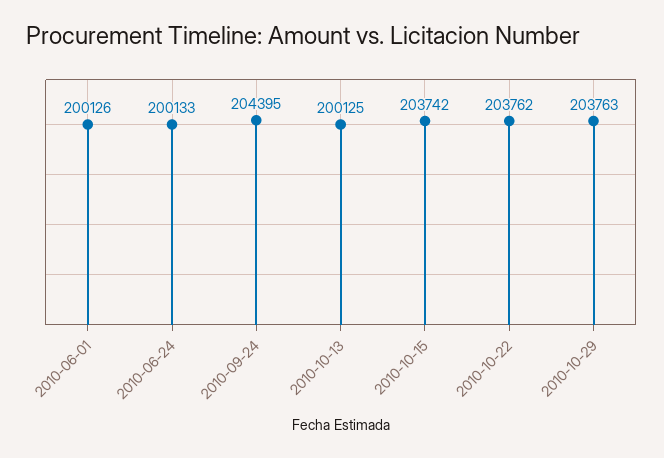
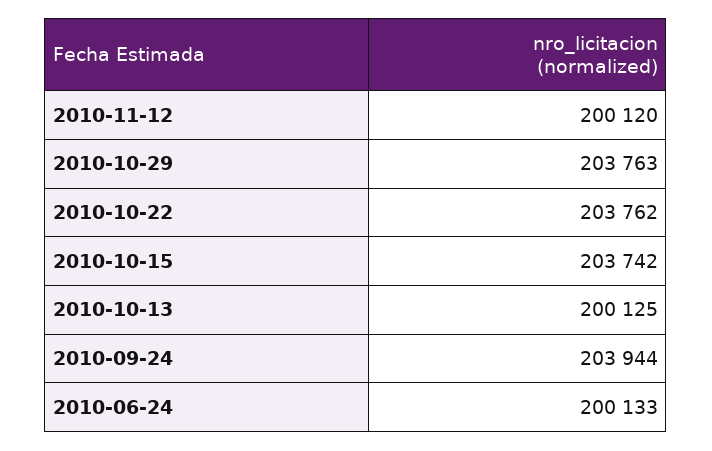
2010-06-01: 200126 -> none
2010-09-24: 204395 -> 203944
2010-11-12: none -> 200120

